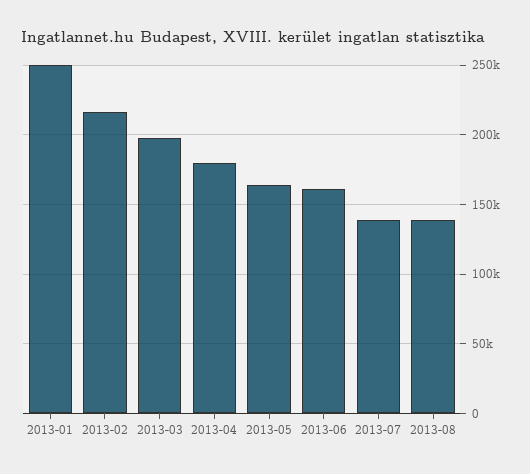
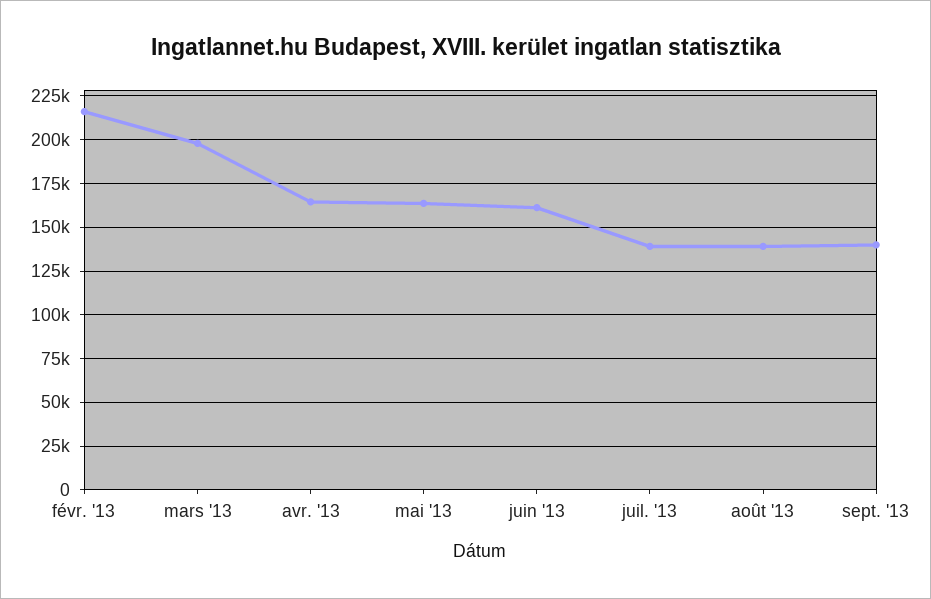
2013-01: 250000 -> none
2013-04: 180000 -> 165000
sept. '13: none -> 140000

